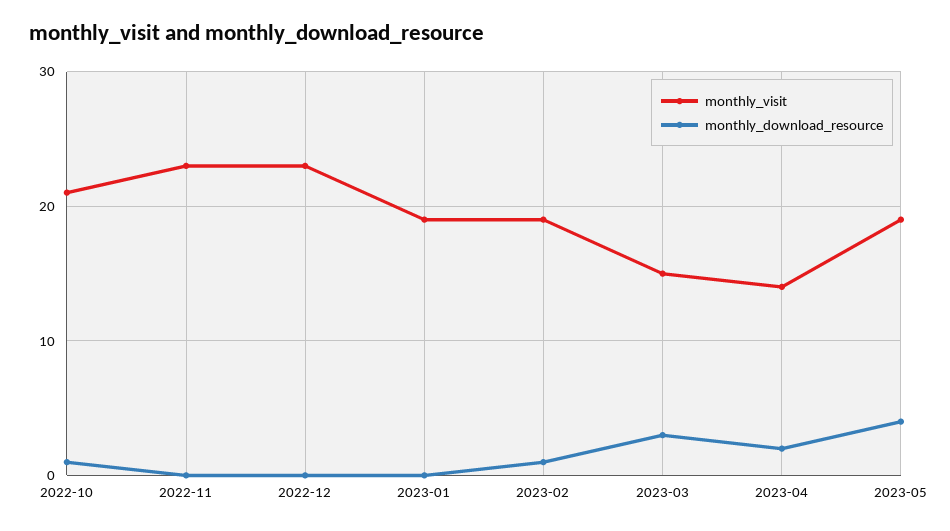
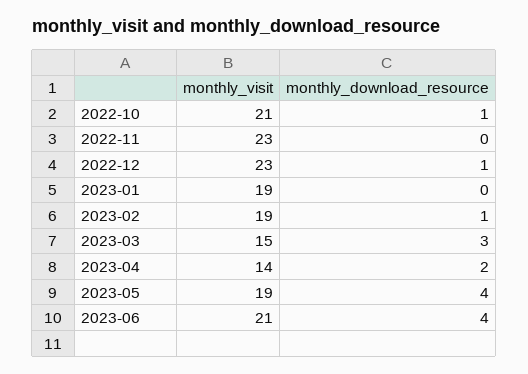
monthly_download_resource, 2022-12: 0 -> 1
monthly_visit, 2023-06: none -> 21
monthly_download_resource, 2023-06: none -> 4

